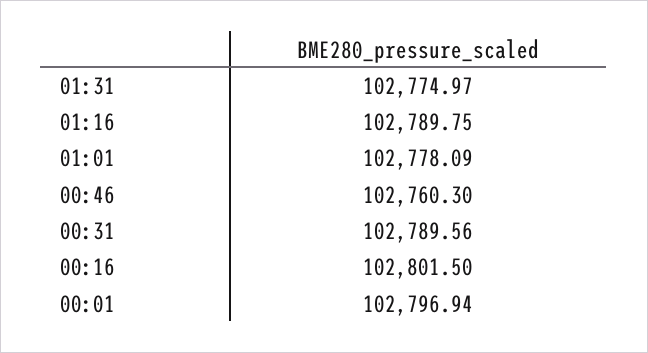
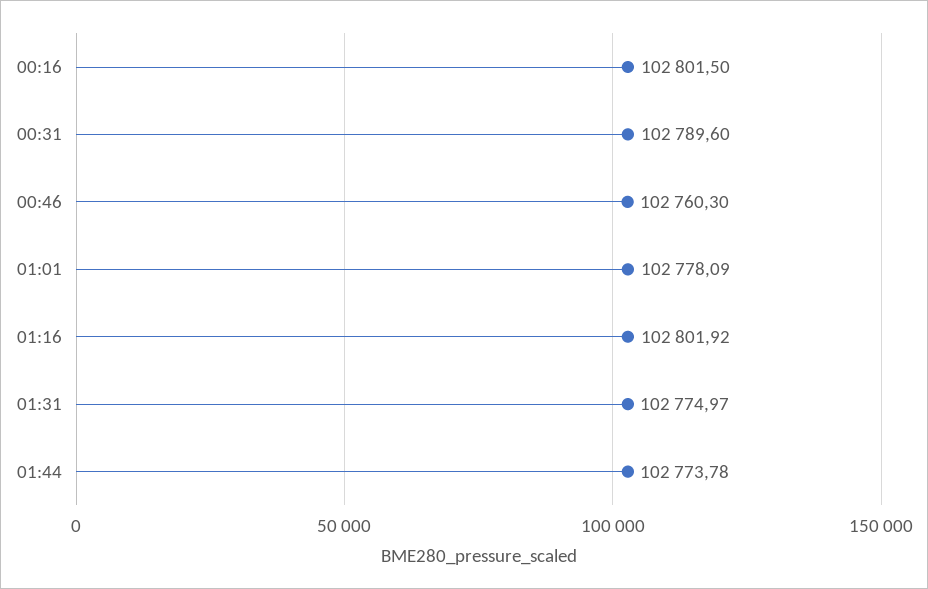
01:16: 102789.75 -> 102801.92
00:31: 102789.56 -> 102789.6
00:01: 102796.94 -> none
01:44: none -> 102773.78

